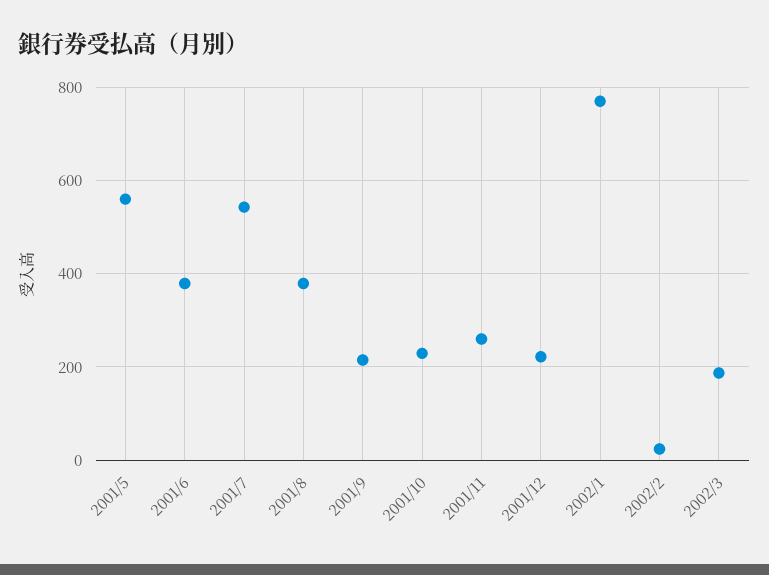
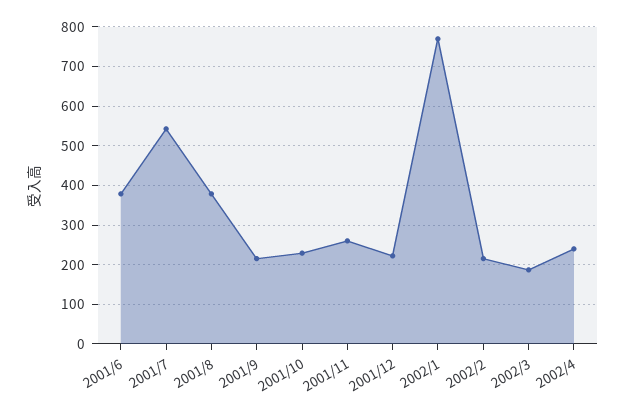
2001/5: 560 -> none
2002/2: 20 -> 220
2002/4: none -> 240

